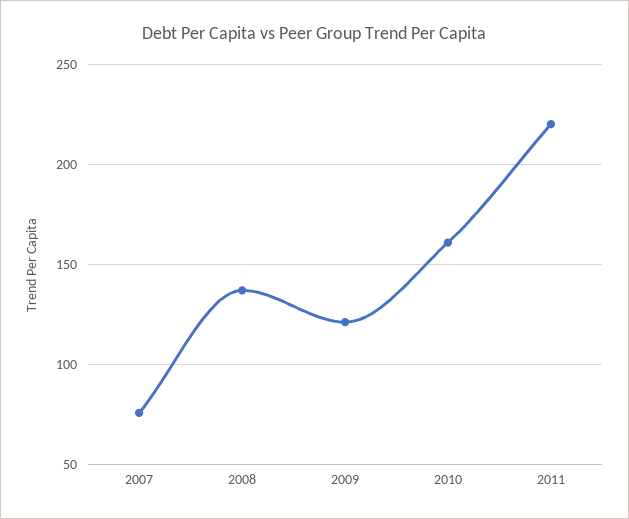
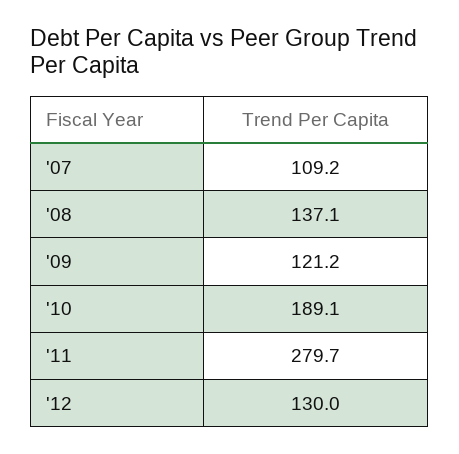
2007: 75 -> 109.2
2010: 160 -> 189.1
2011: 220 -> 279.7
'12: none -> 130

